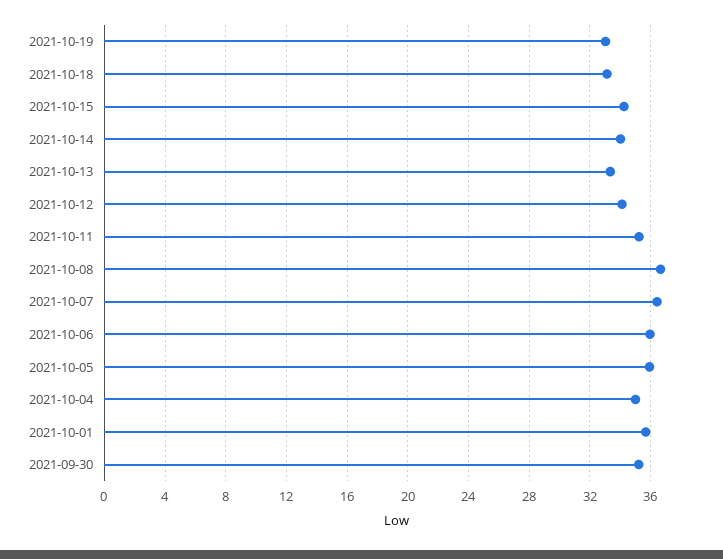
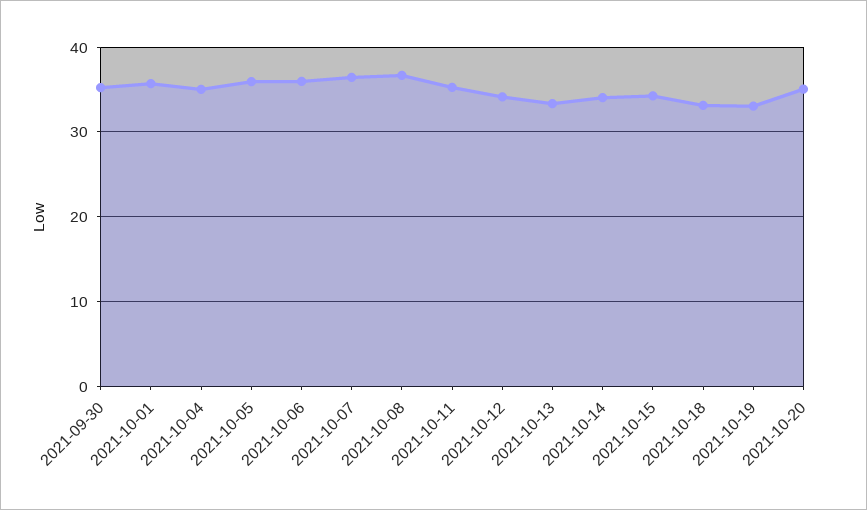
2021-10-20: none -> 35

